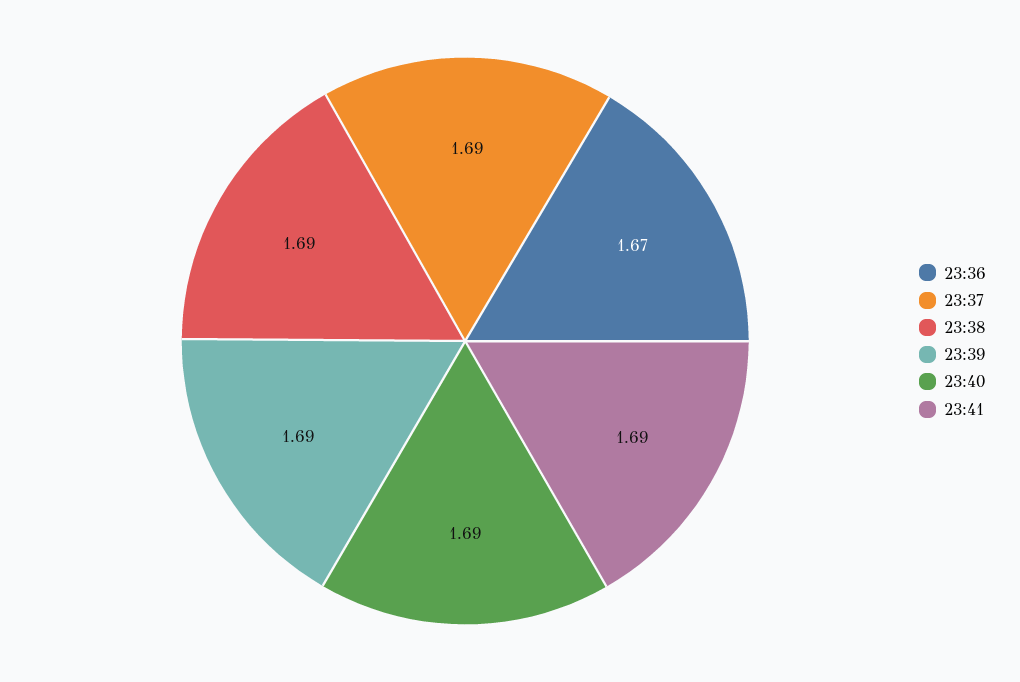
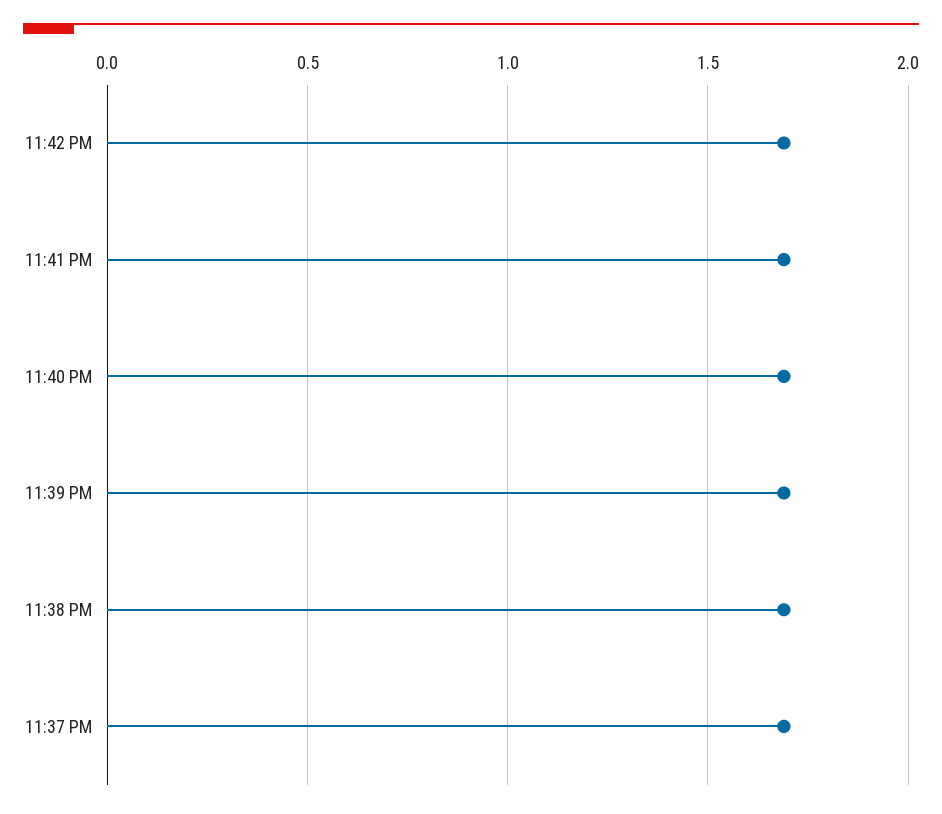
23:36: 1.67 -> none
11:42 PM: none -> 1.7

